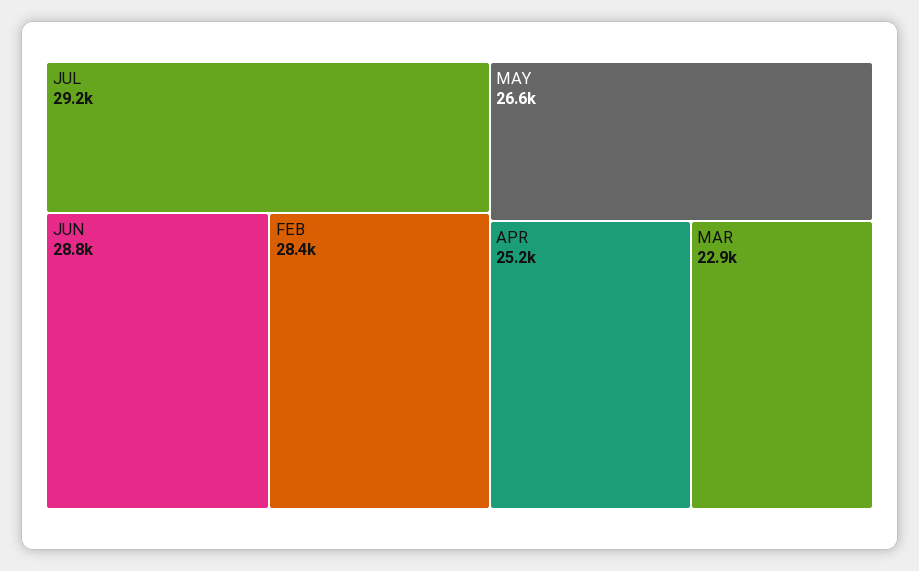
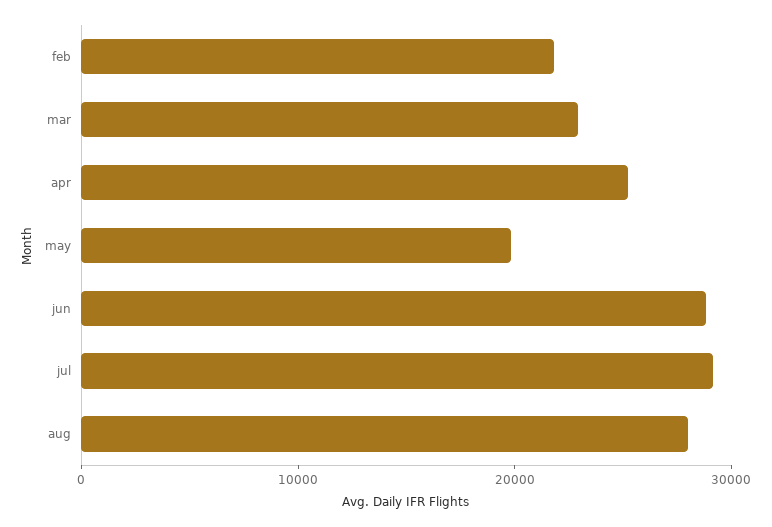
FEB: 28400 -> 22000
MAY: 26600 -> 20000
aug: none -> 28000

